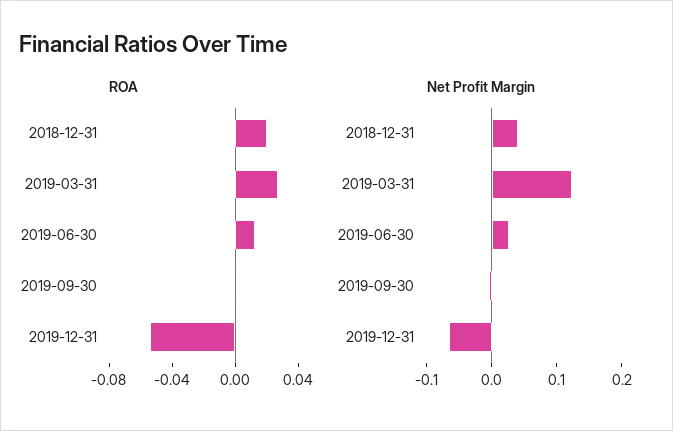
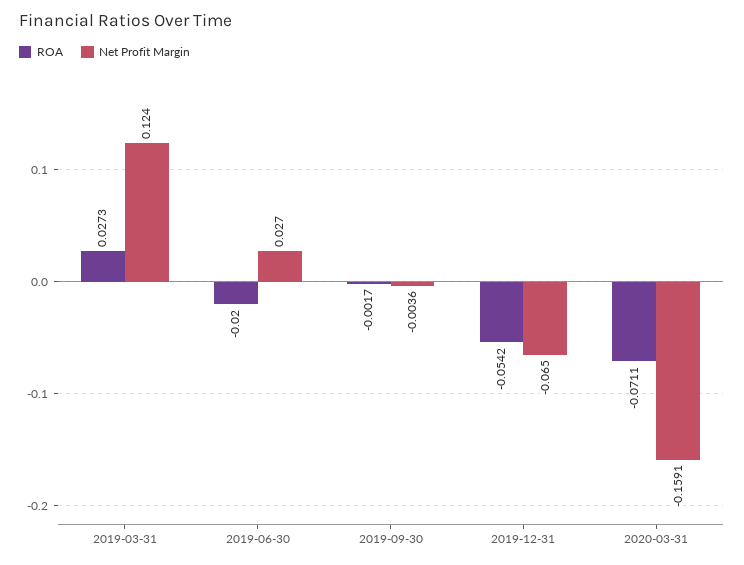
ROA, 2018-12-31: 0.02 -> none
ROA, 2019-06-30: 0.01 -> -0.02
Net Profit Margin, 2018-12-31: 0.04 -> none
ROA, 2020-03-31: none -> -0.0711
Net Profit Margin, 2020-03-31: none -> -0.1591

